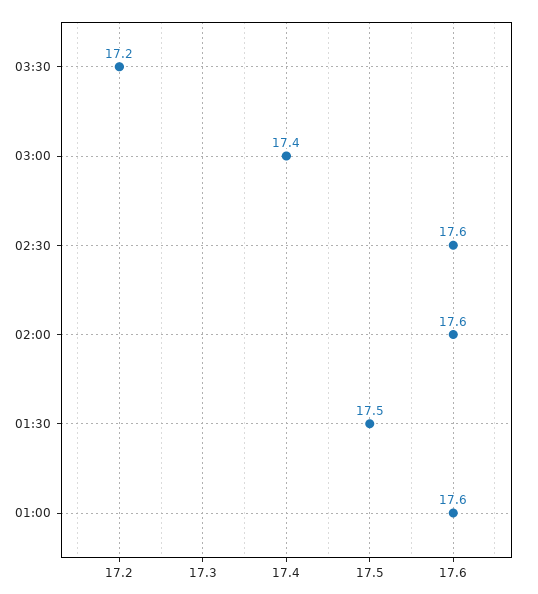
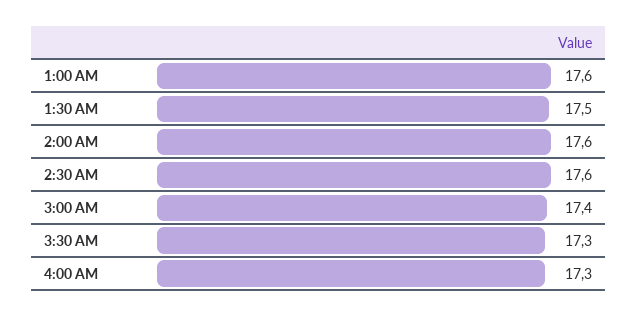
03:30: 17.2 -> 17.3
4:00 AM: none -> 17.3

